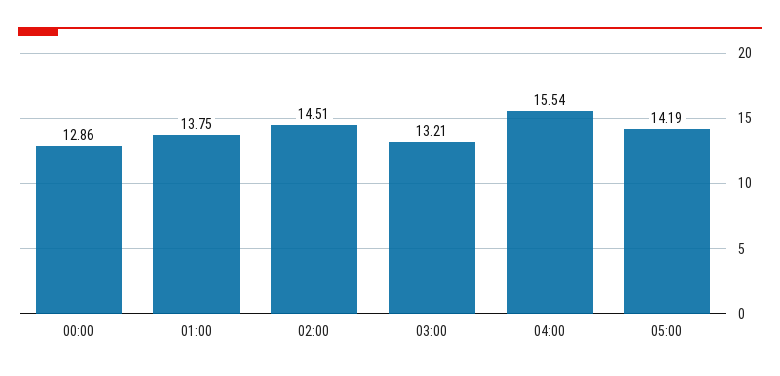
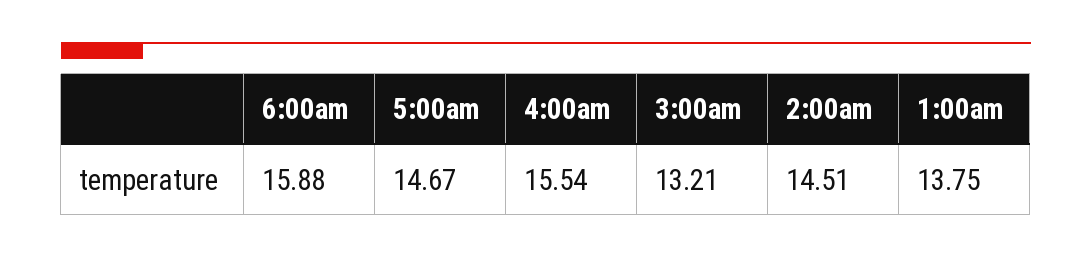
00:00: 12.86 -> none
05:00: 14.19 -> 14.67
6:00am: none -> 15.88

